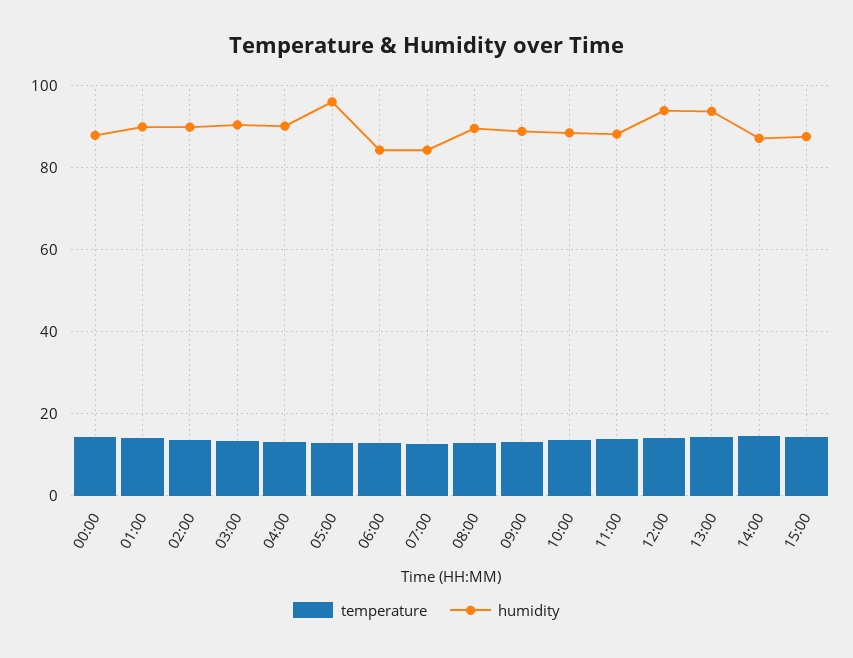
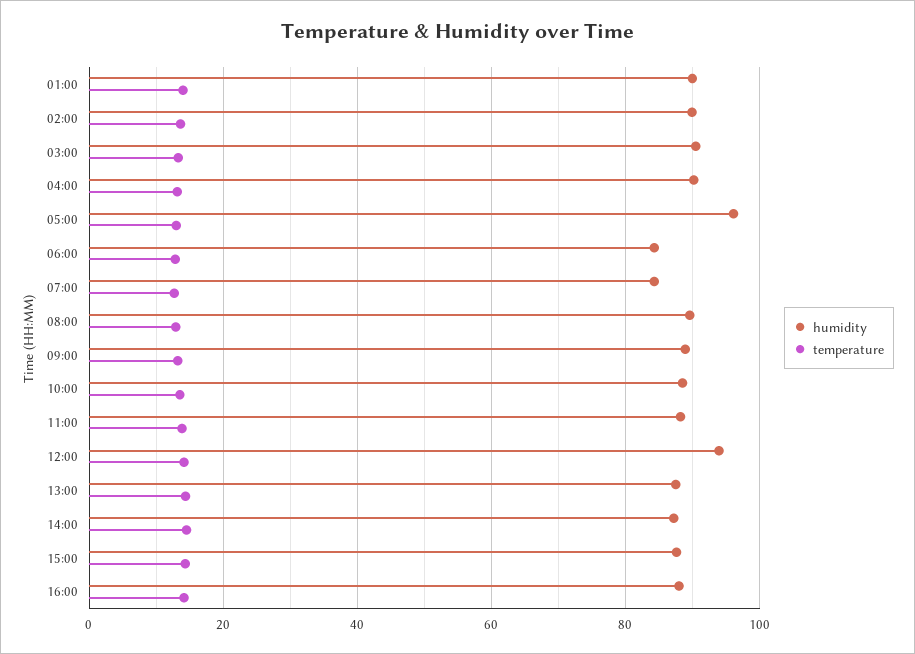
temperature, 00:00: 14 -> none
humidity, 00:00: 88 -> none
humidity, 13:00: 94 -> 88
humidity, 16:00: none -> 88
temperature, 16:00: none -> 14

